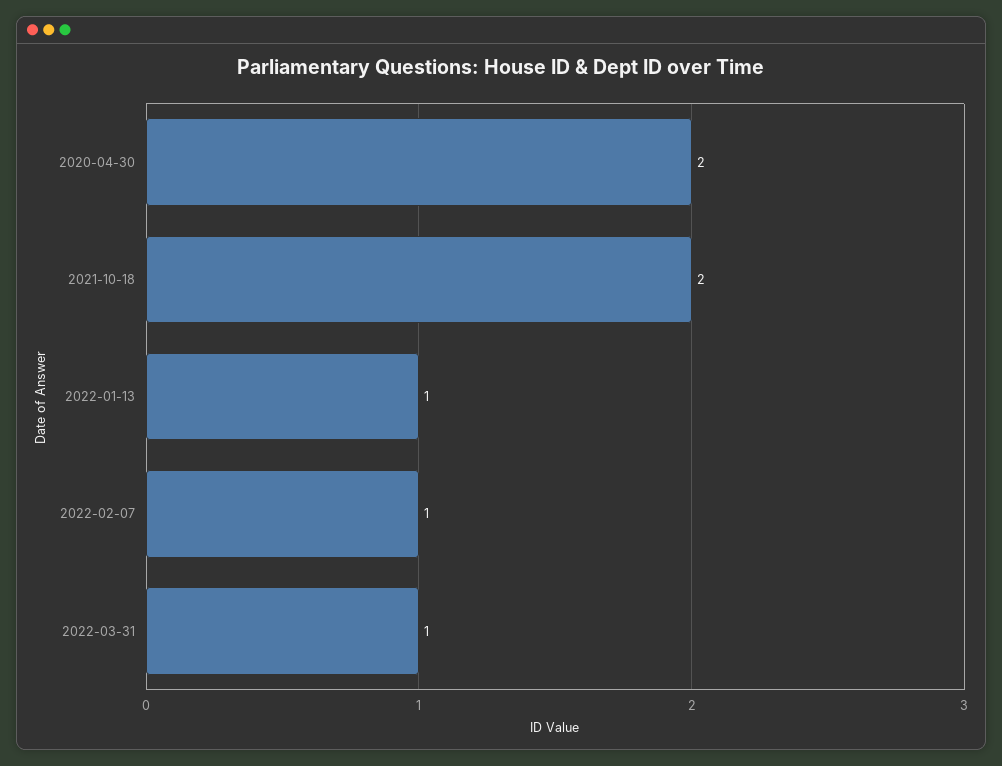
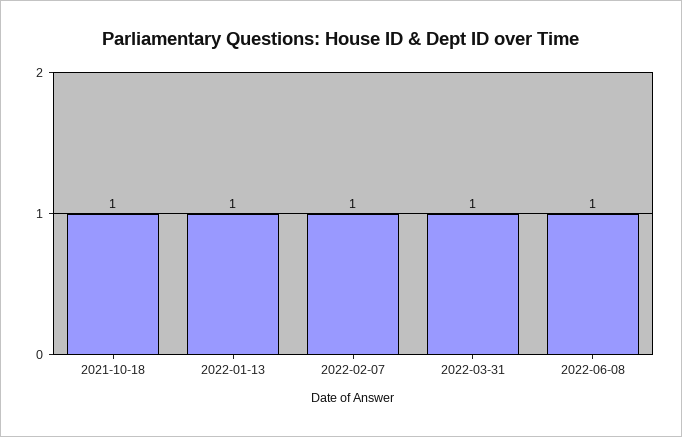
2020-04-30: 2 -> none
2021-10-18: 2 -> 1
2022-06-08: none -> 1

